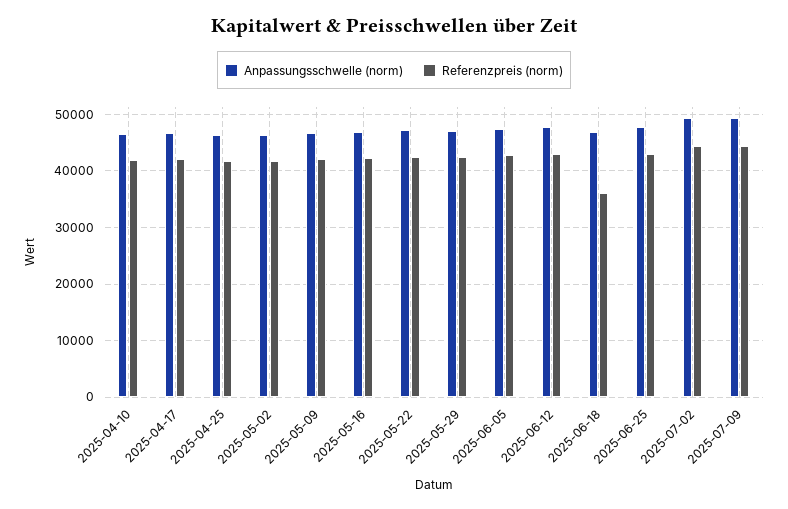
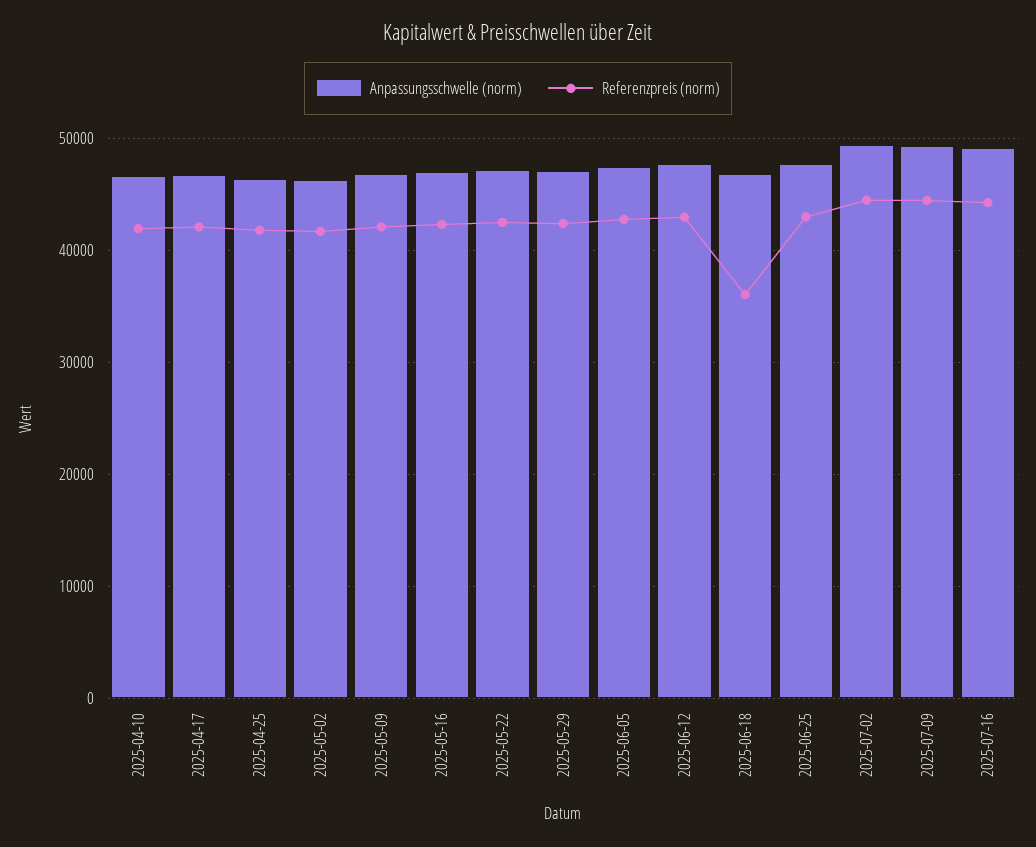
Anpassungsschwelle (norm), 2025-07-16: none -> 49000
Referenzpreis (norm), 2025-07-16: none -> 44000

